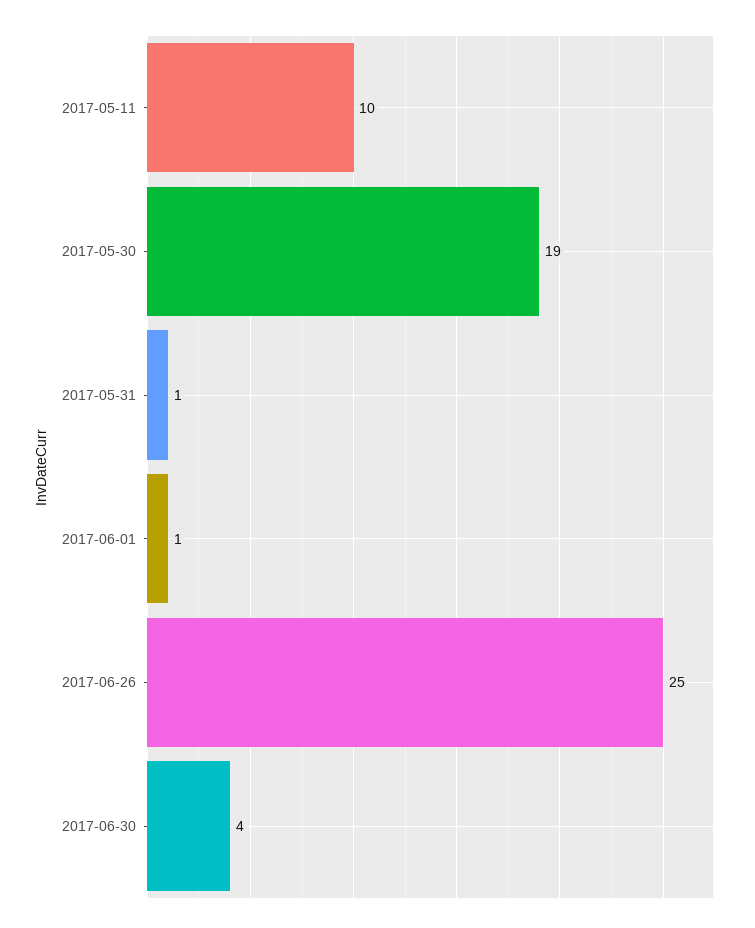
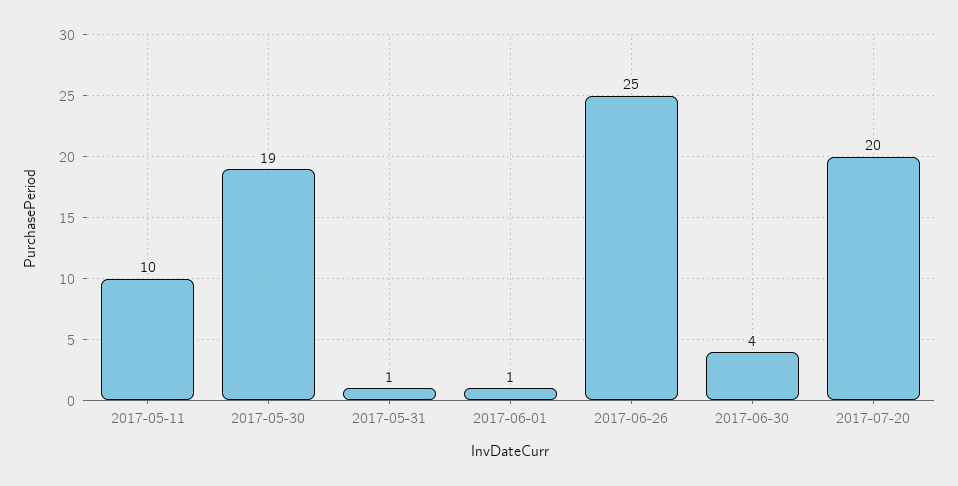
2017-07-20: none -> 20

